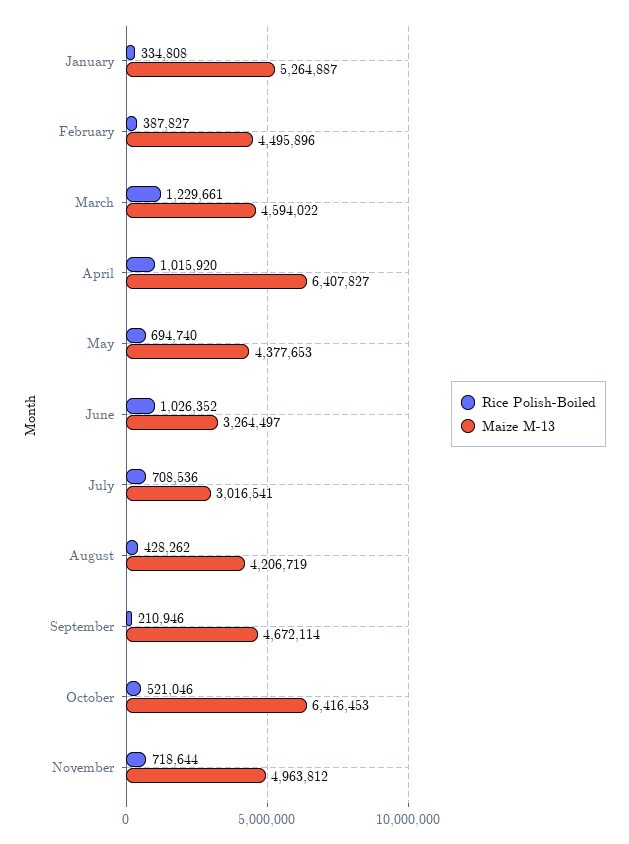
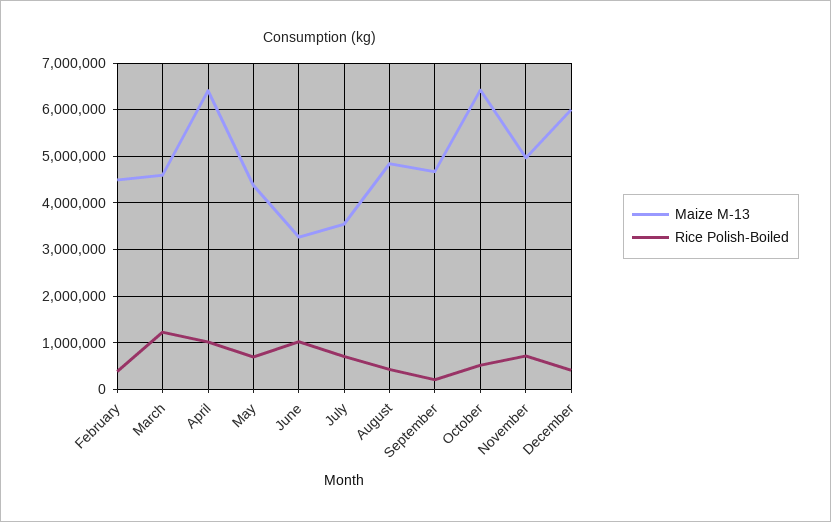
Rice Polish-Boiled, January: 334808 -> none
Maize M-13, January: 5264887 -> none
Maize M-13, July: 3016541 -> 3600000
Maize M-13, August: 4206719 -> 4800000
Maize M-13, December: none -> 6000000
Rice Polish-Boiled, December: none -> 400000

